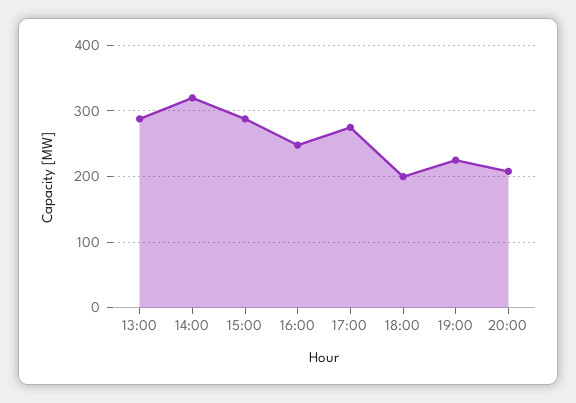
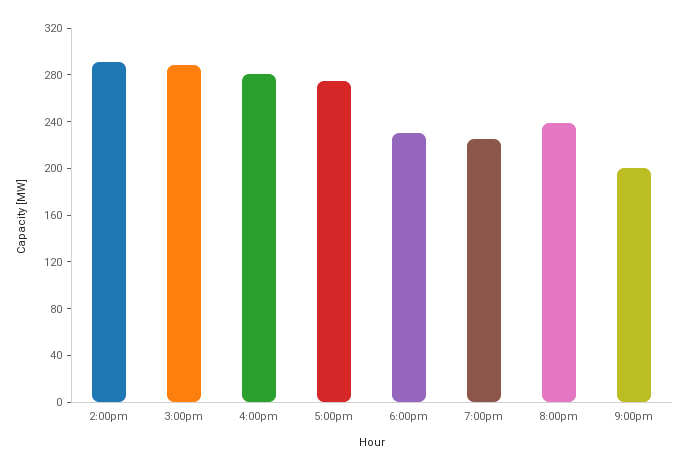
13:00: 290 -> none
14:00: 320 -> 290
16:00: 250 -> 280
18:00: 200 -> 230
20:00: 210 -> 240
9:00pm: none -> 200

